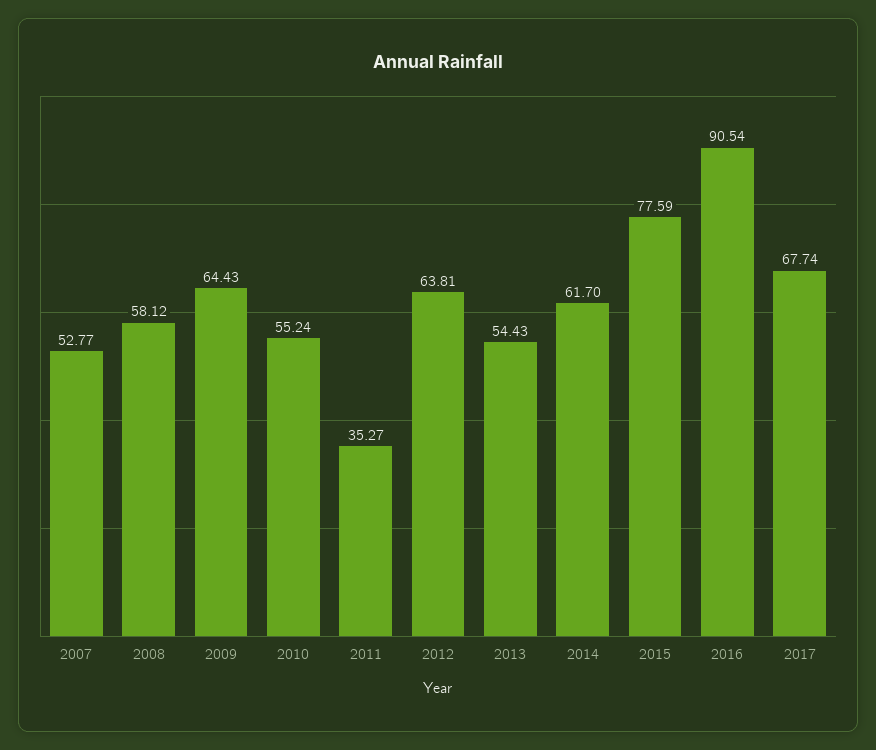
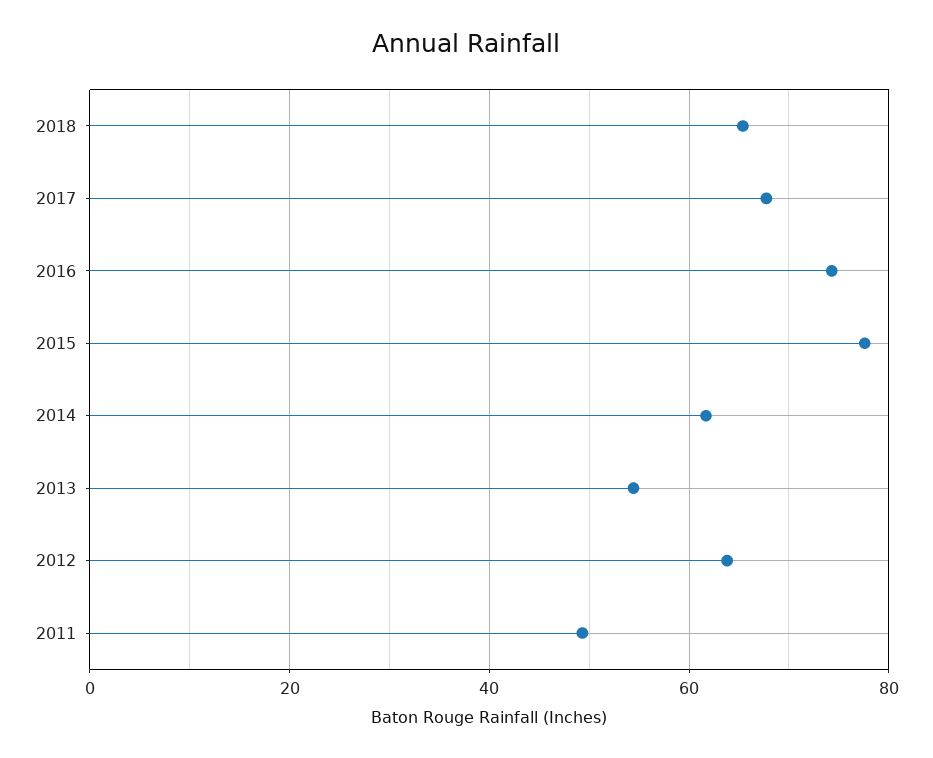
2007: 52.77 -> none
2008: 58.12 -> none
2009: 64.43 -> none
2010: 55.24 -> none
2011: 35.27 -> 50
2016: 90.54 -> 74
2018: none -> 66

